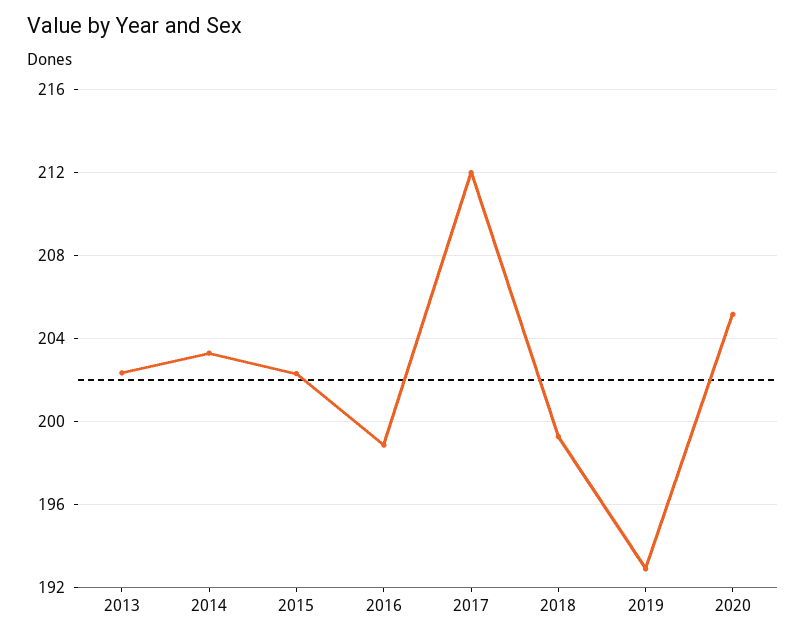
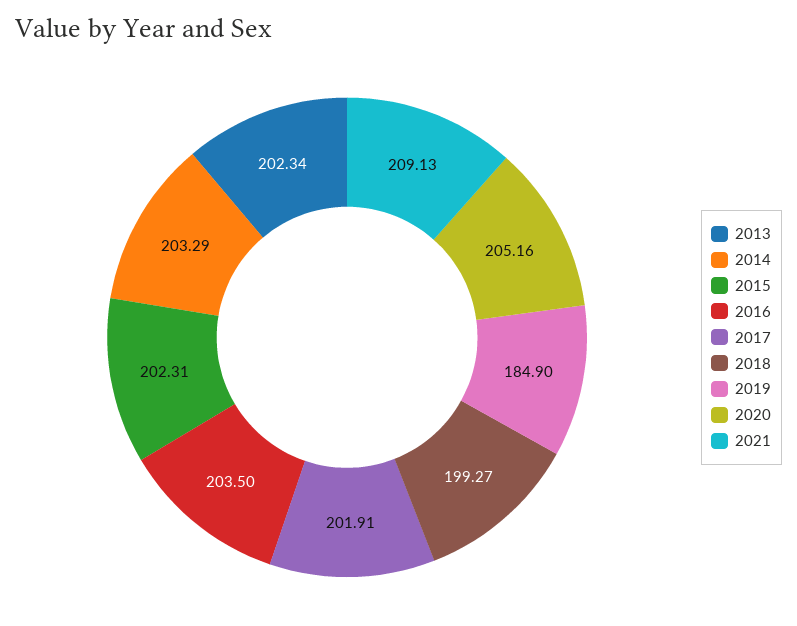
2016: 199 -> 203.5
2017: 212 -> 201.91
2019: 193 -> 184.9
2021: none -> 209.13

